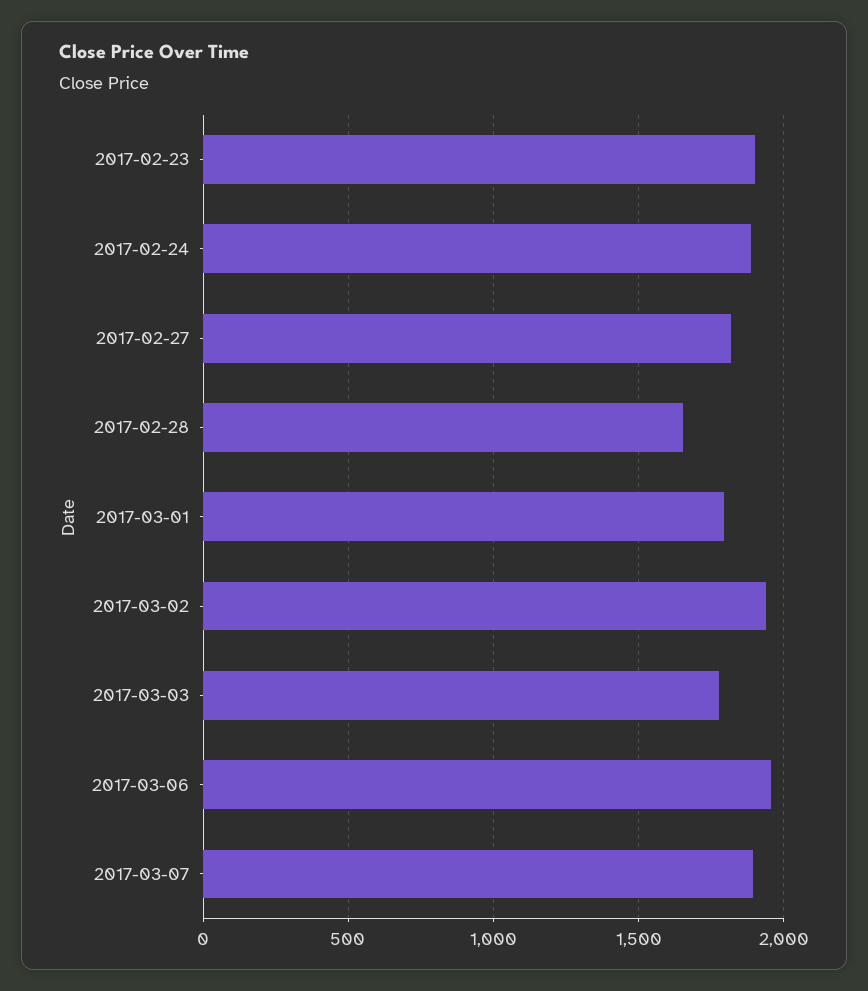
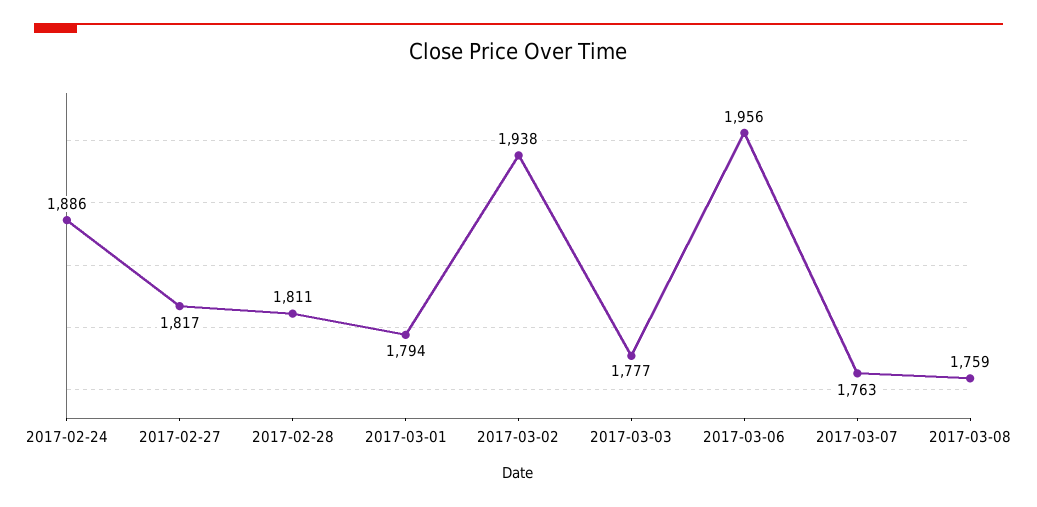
2017-02-23: 1900 -> none
2017-02-28: 1650 -> 1811
2017-03-07: 1900 -> 1763
2017-03-08: none -> 1759

